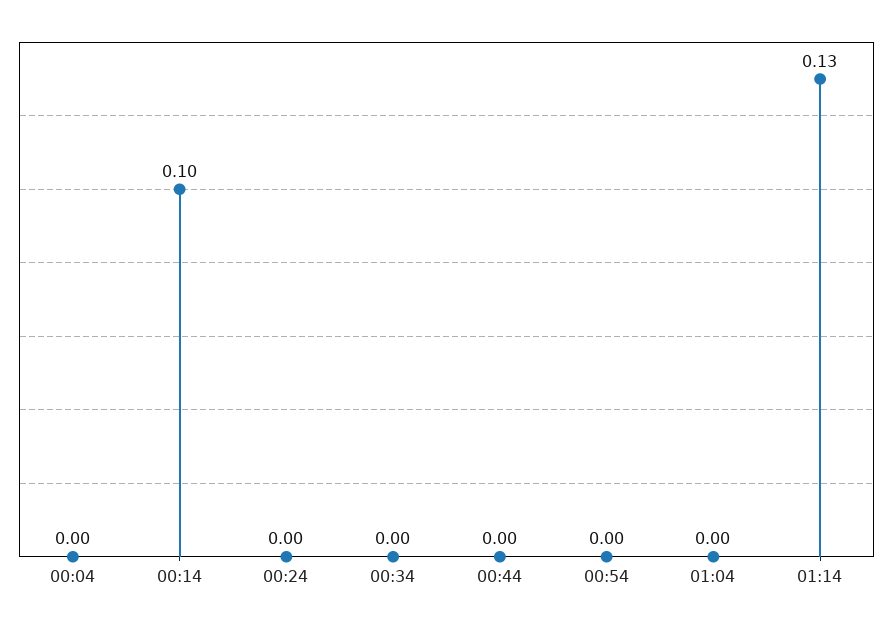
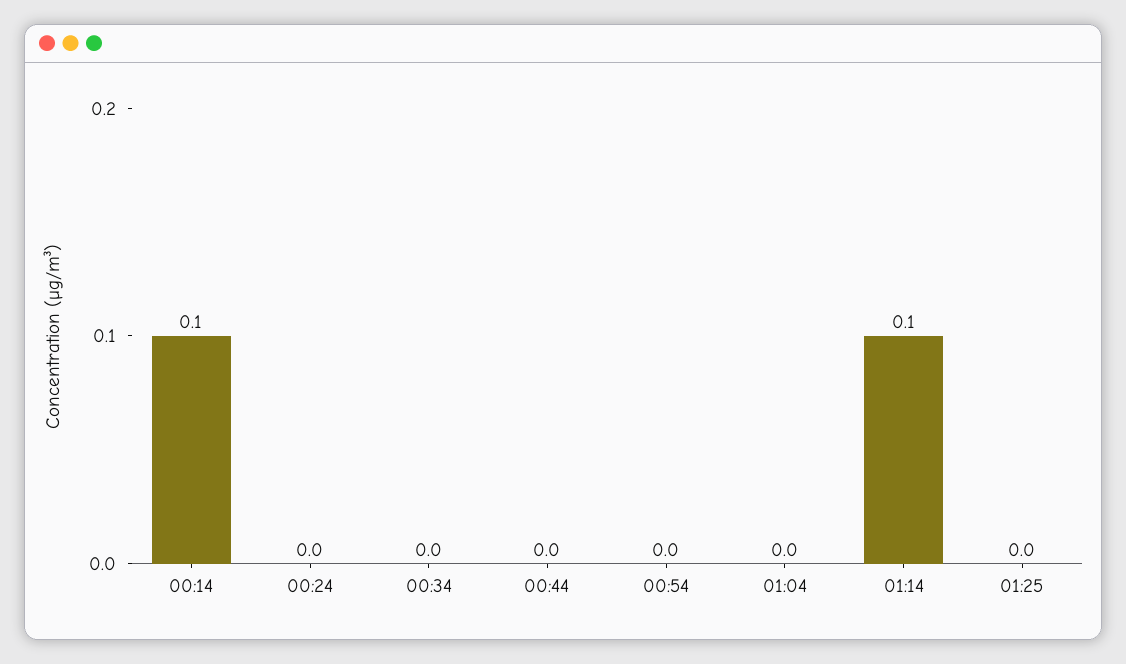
00:04: 0 -> none
01:14: 0.13 -> 0.1
01:25: none -> 0

